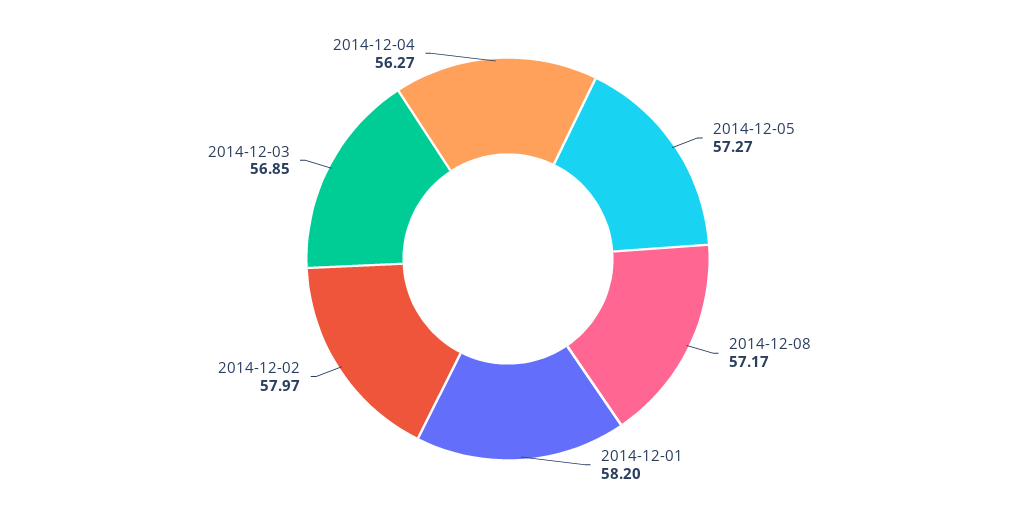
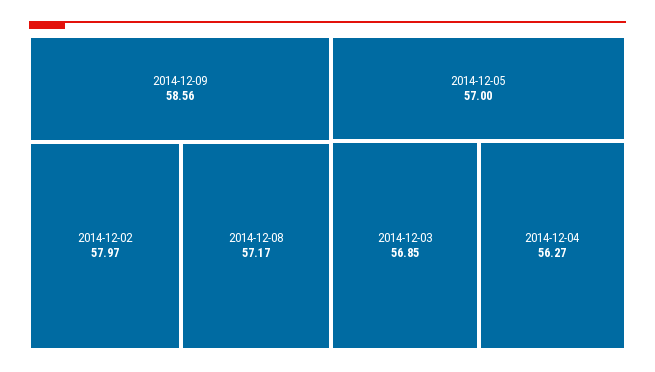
2014-12-05: 57.27 -> 57
2014-12-01: 58.2 -> none
2014-12-09: none -> 58.56

